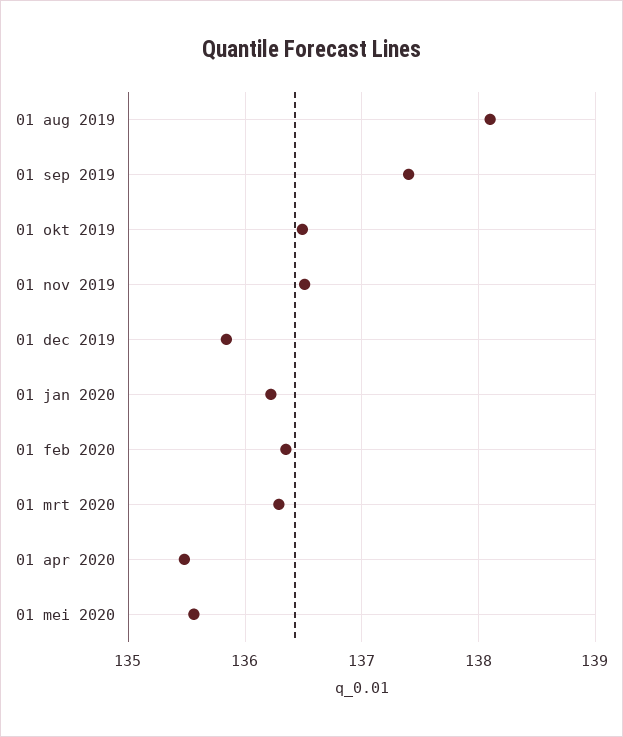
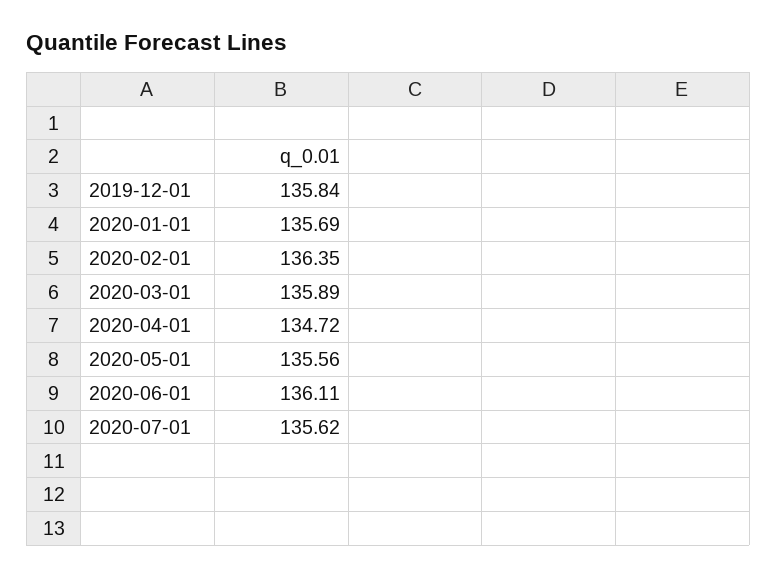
01 aug 2019: 138.1 -> none
01 sep 2019: 137.4 -> none
01 okt 2019: 136.5 -> none
01 nov 2019: 136.5 -> none
01 jan 2020: 136.2 -> 135.69
01 mrt 2020: 136.3 -> 135.89
01 apr 2020: 135.5 -> 134.72
2020-06-01: none -> 136.11
2020-07-01: none -> 135.62

